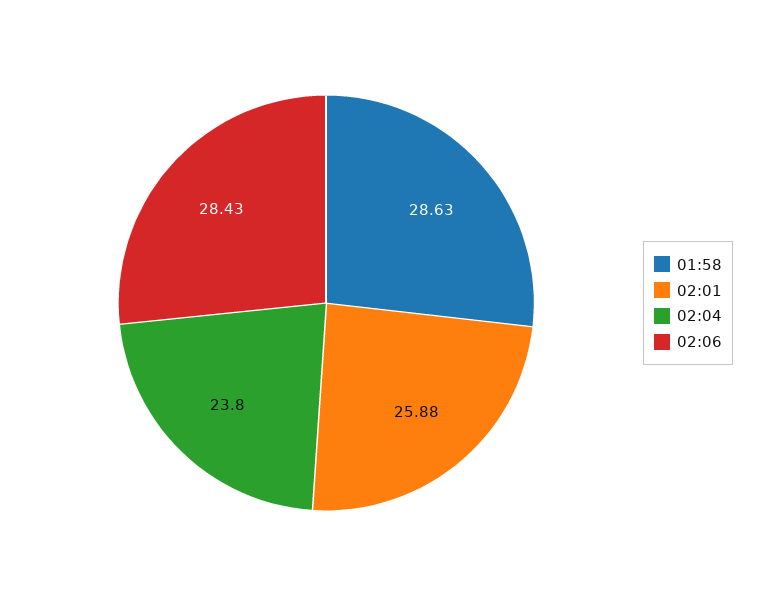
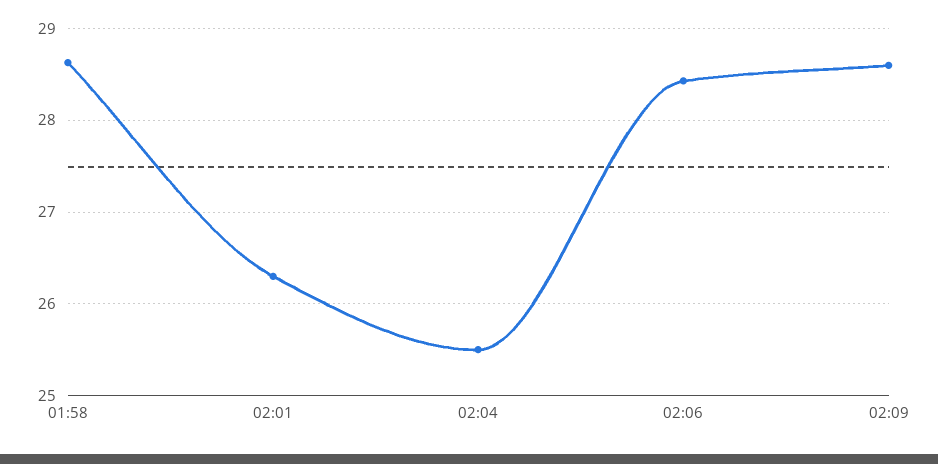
02:01: 25.88 -> 26.3
02:04: 23.8 -> 25.5
02:09: none -> 28.6

